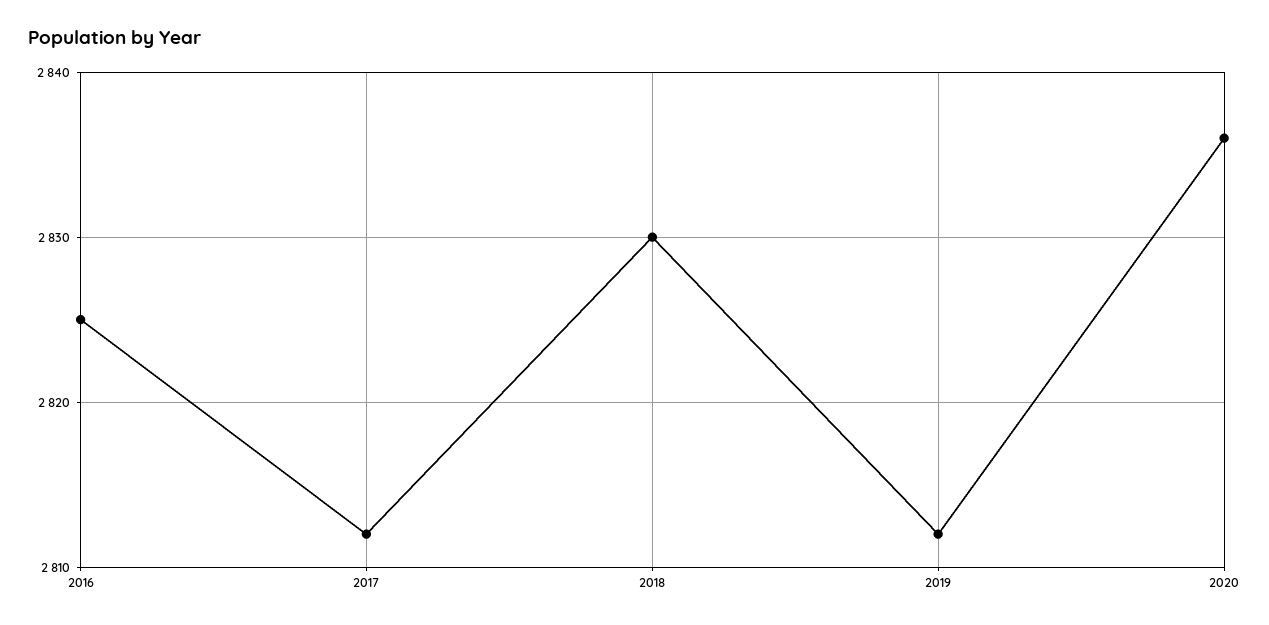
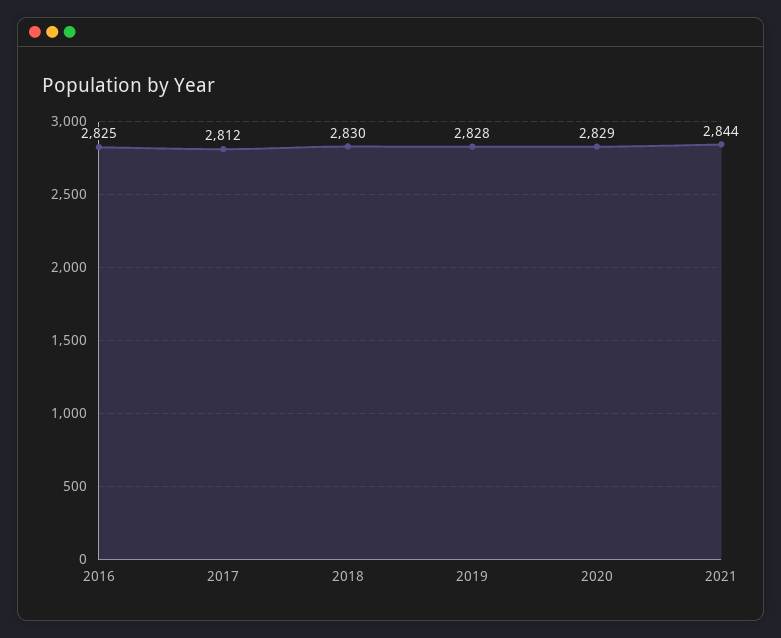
2019: 2812 -> 2828
2020: 2836 -> 2829
2021: none -> 2844

